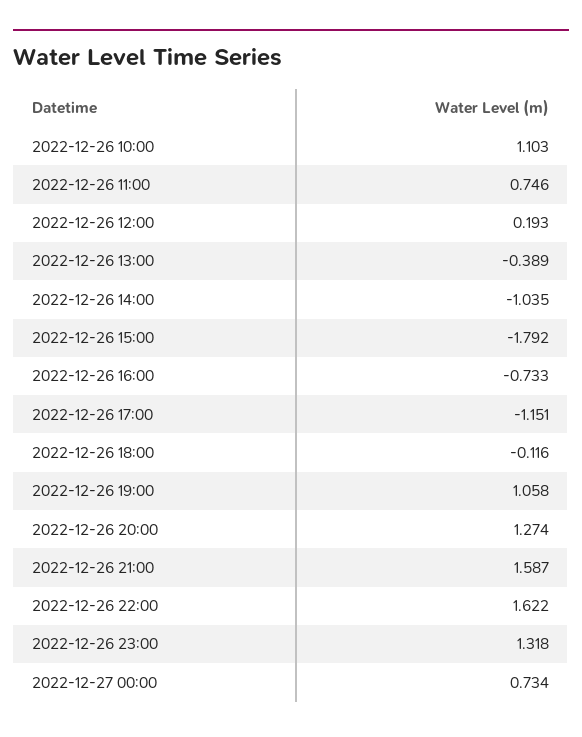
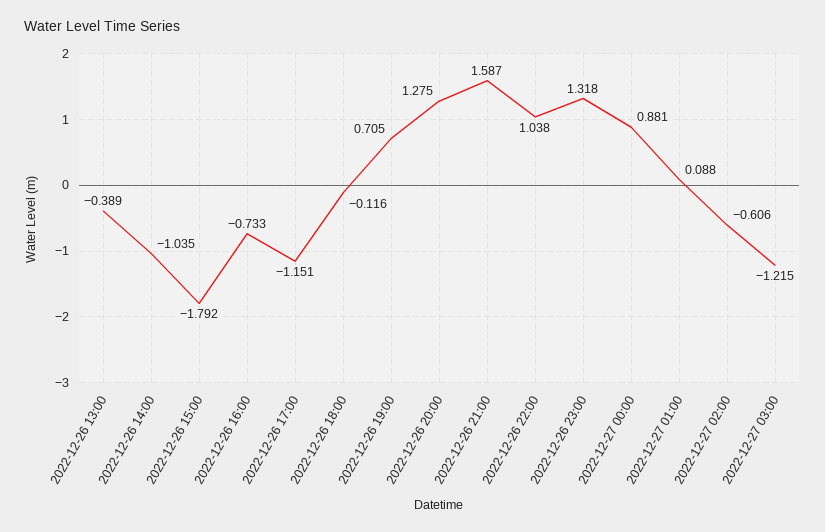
2022-12-26 10:00: 1.103 -> none
2022-12-26 11:00: 0.746 -> none
2022-12-26 12:00: 0.193 -> none
2022-12-26 19:00: 1.058 -> 0.705
2022-12-26 20:00: 1.274 -> 1.275
2022-12-26 22:00: 1.622 -> 1.038
2022-12-27 00:00: 0.734 -> 0.881
2022-12-27 01:00: none -> 0.088
2022-12-27 02:00: none -> -0.606
2022-12-27 03:00: none -> -1.215

